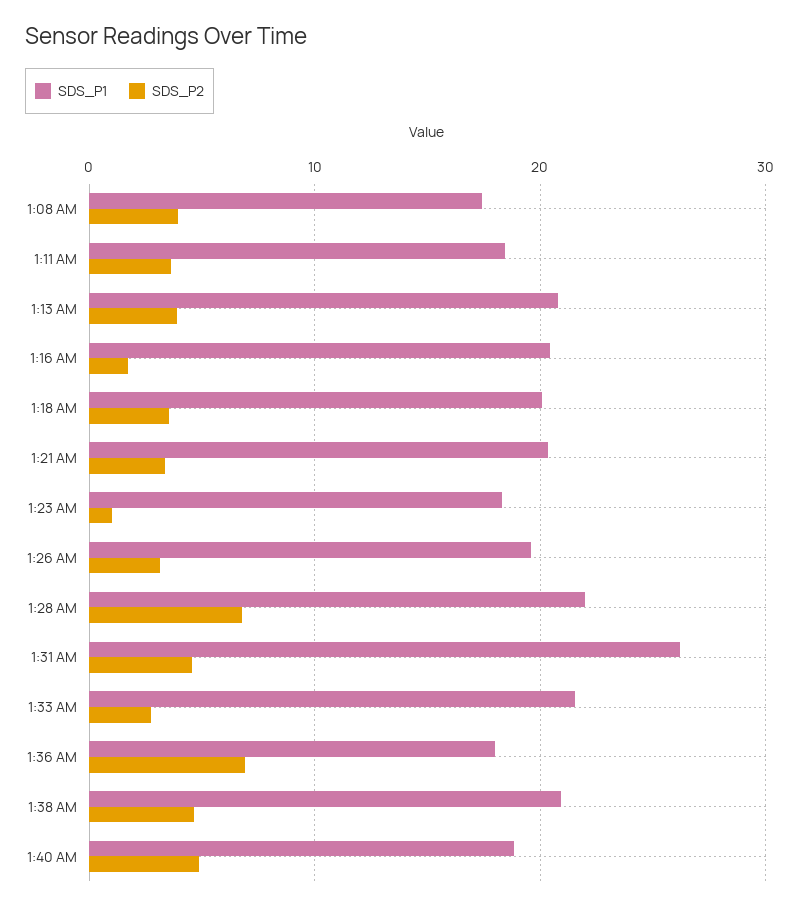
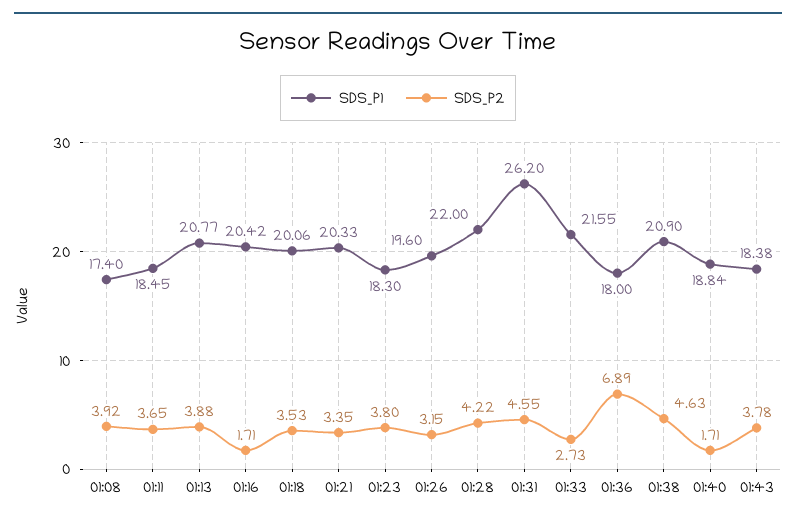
SDS_P2, 1:23 AM: 1 -> 3.8
SDS_P2, 1:28 AM: 7 -> 4.22
SDS_P2, 1:40 AM: 5 -> 1.71
SDS_P1, 01:43: none -> 18.38
SDS_P2, 01:43: none -> 3.78

